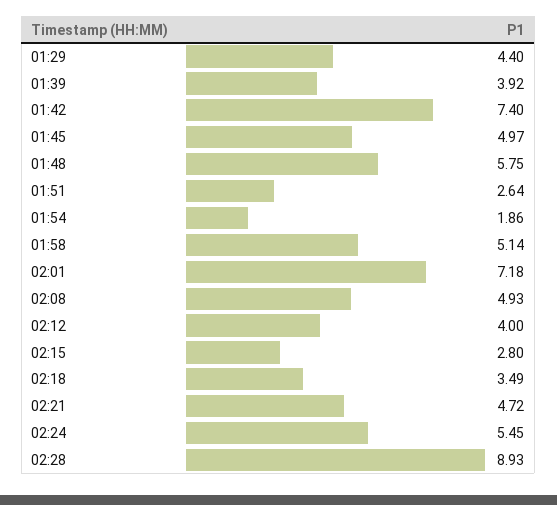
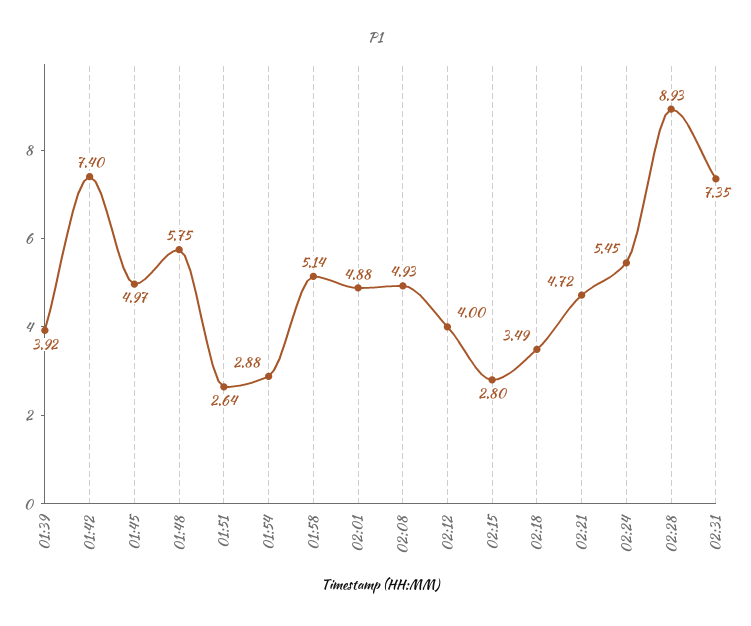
01:29: 4.4 -> none
01:54: 1.86 -> 2.88
02:01: 7.18 -> 4.88
02:31: none -> 7.35

